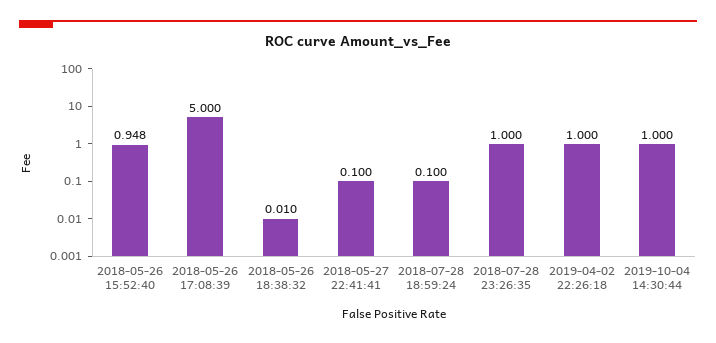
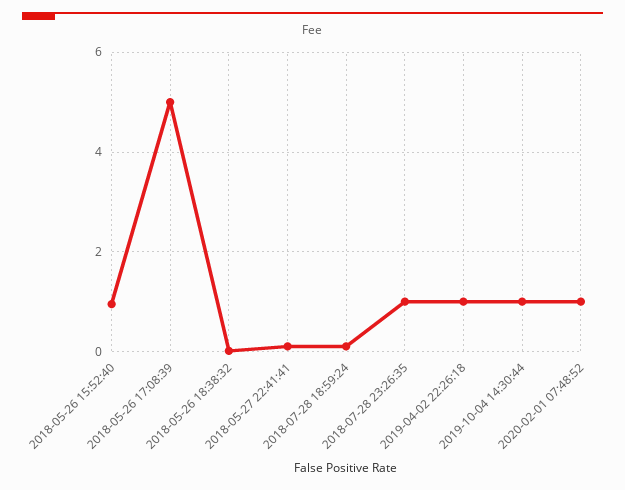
2020-02-01 07:48:52: none -> 1

